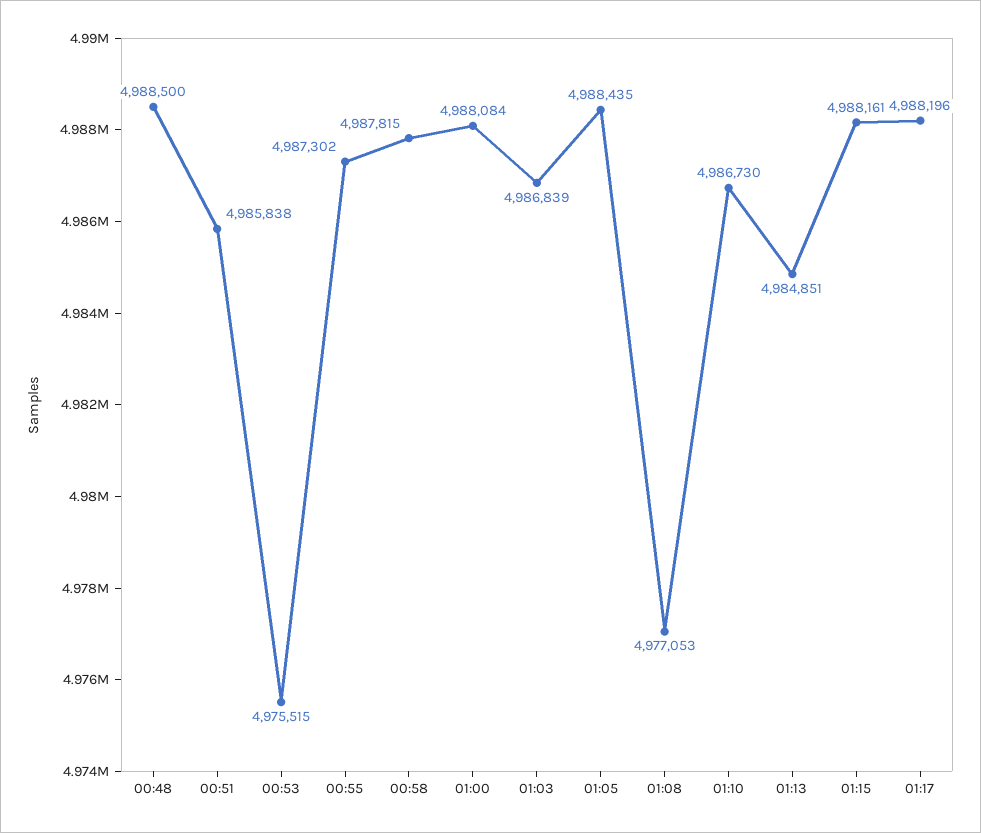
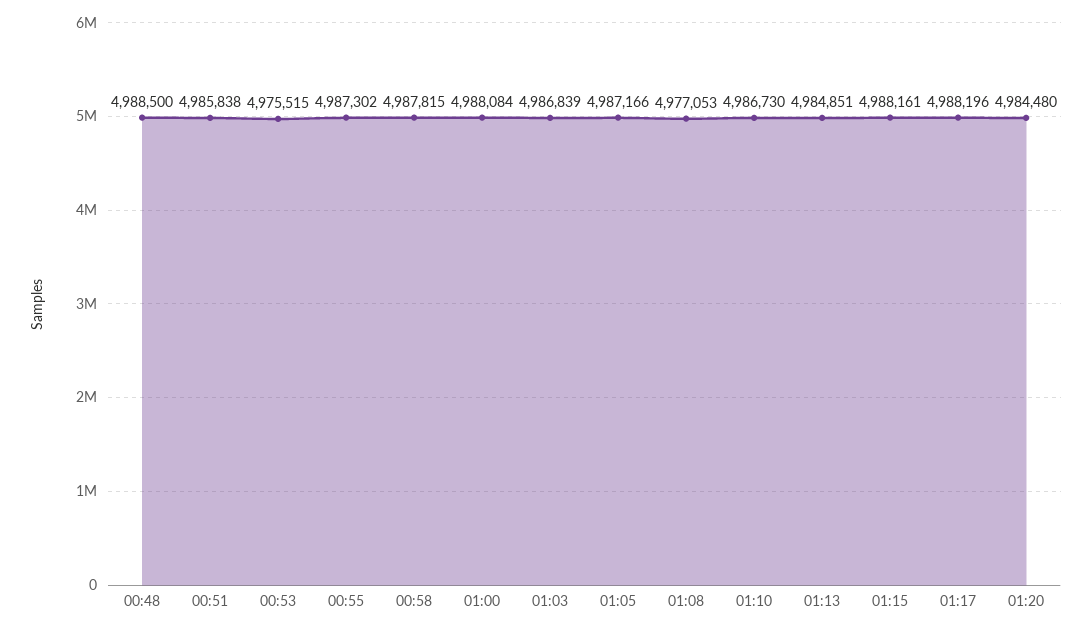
01:05: 4988435 -> 4987166
01:20: none -> 4984480

